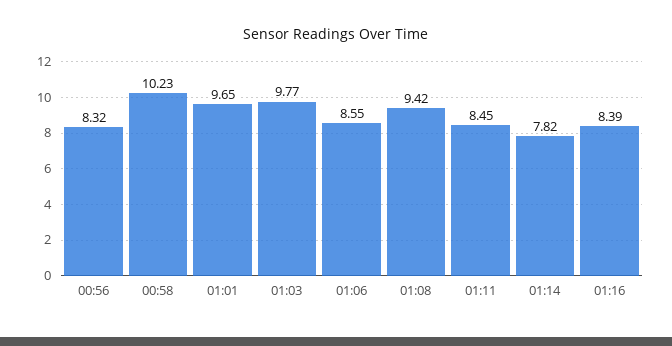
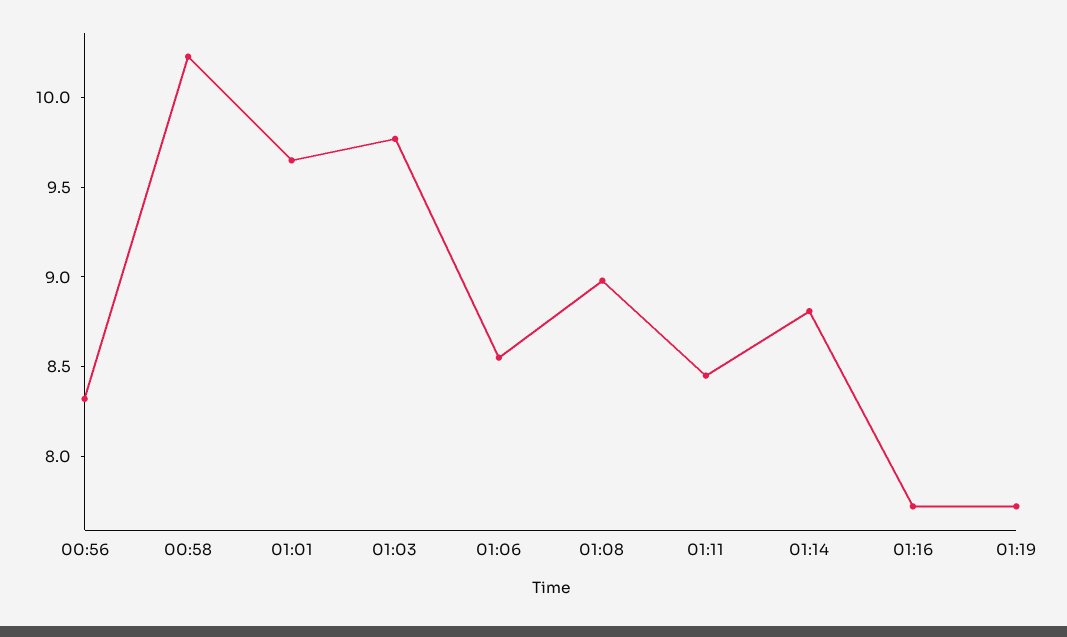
01:08: 9.42 -> 9
01:14: 7.82 -> 8.8
01:16: 8.39 -> 7.7
01:19: none -> 7.7

